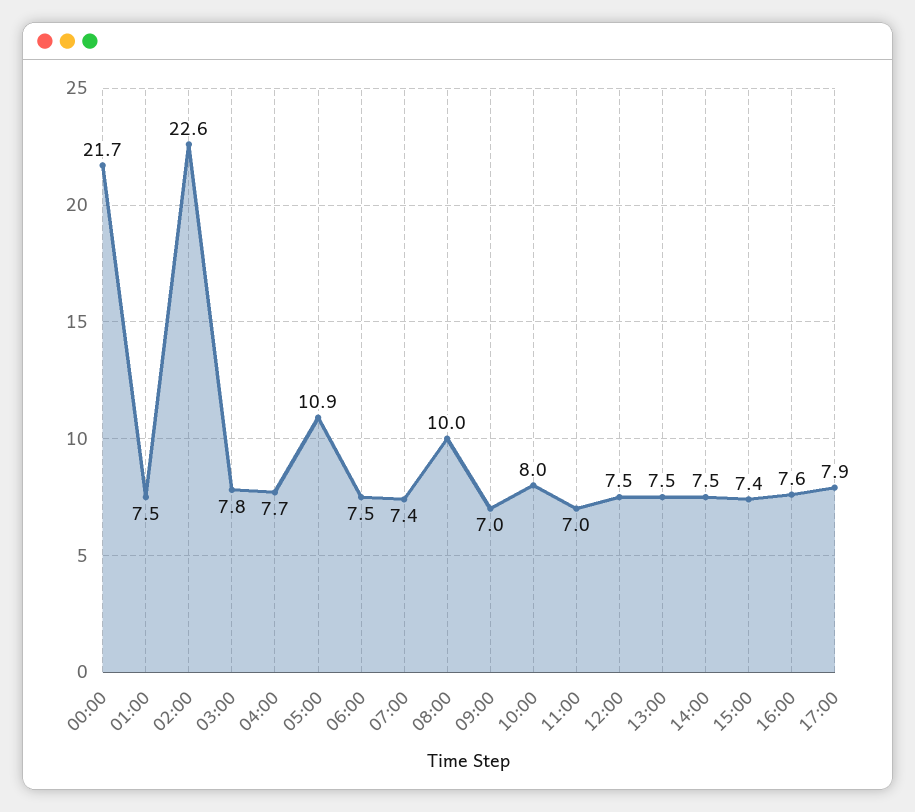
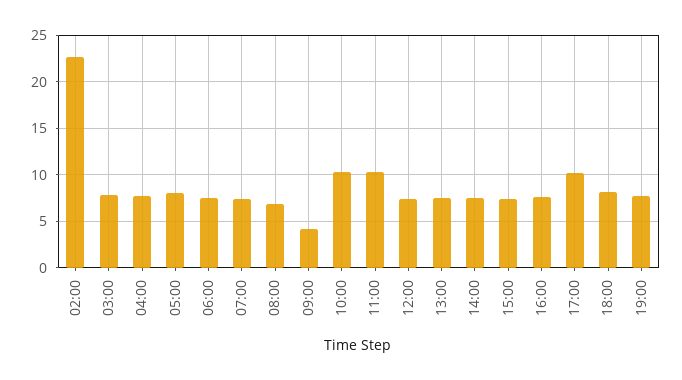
00:00: 21.7 -> none
01:00: 7.5 -> none
05:00: 10.9 -> 8
08:00: 10 -> 7
09:00: 7 -> 4
10:00: 8 -> 10
11:00: 7 -> 10
17:00: 7.9 -> 10
18:00: none -> 8
19:00: none -> 8

